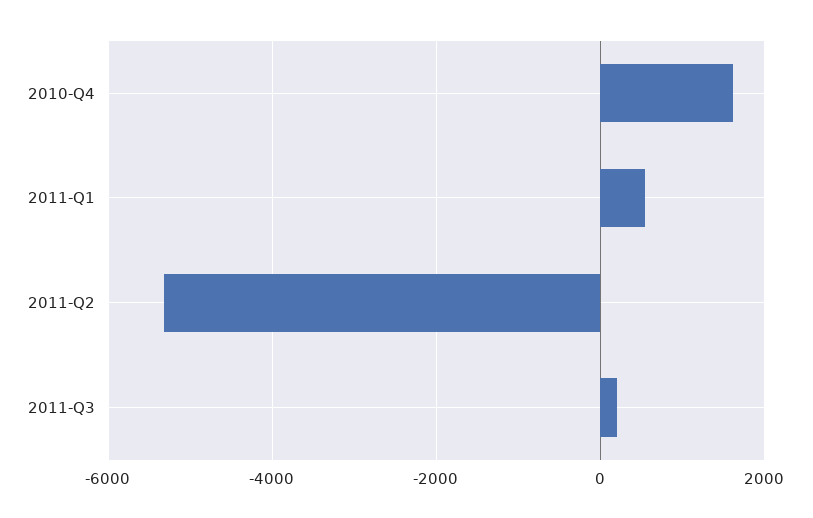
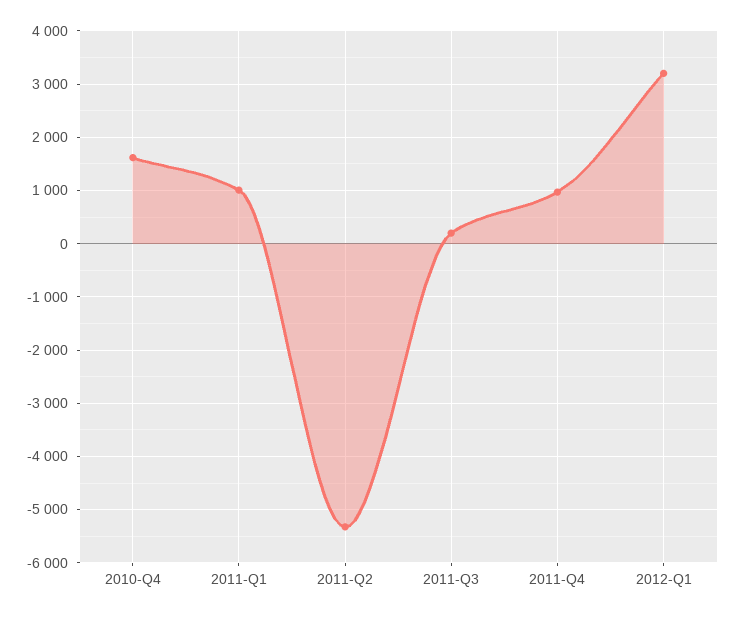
2011-Q1: 600 -> 1000
2011-Q4: none -> 1000
2012-Q1: none -> 3200

